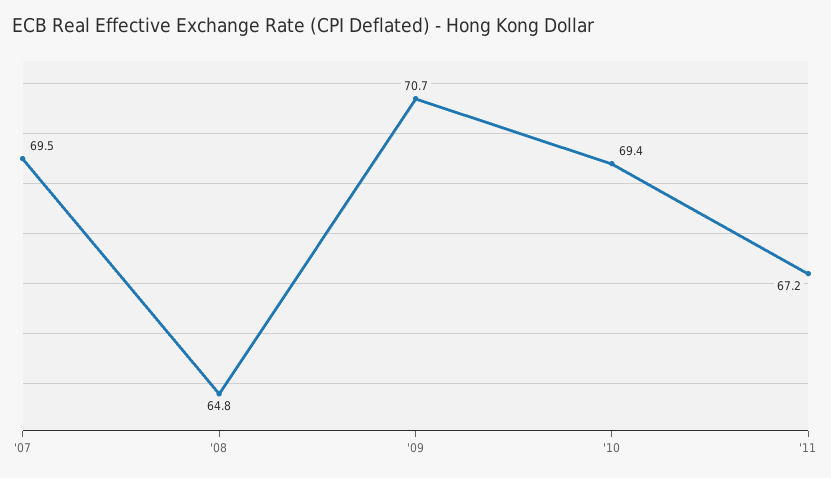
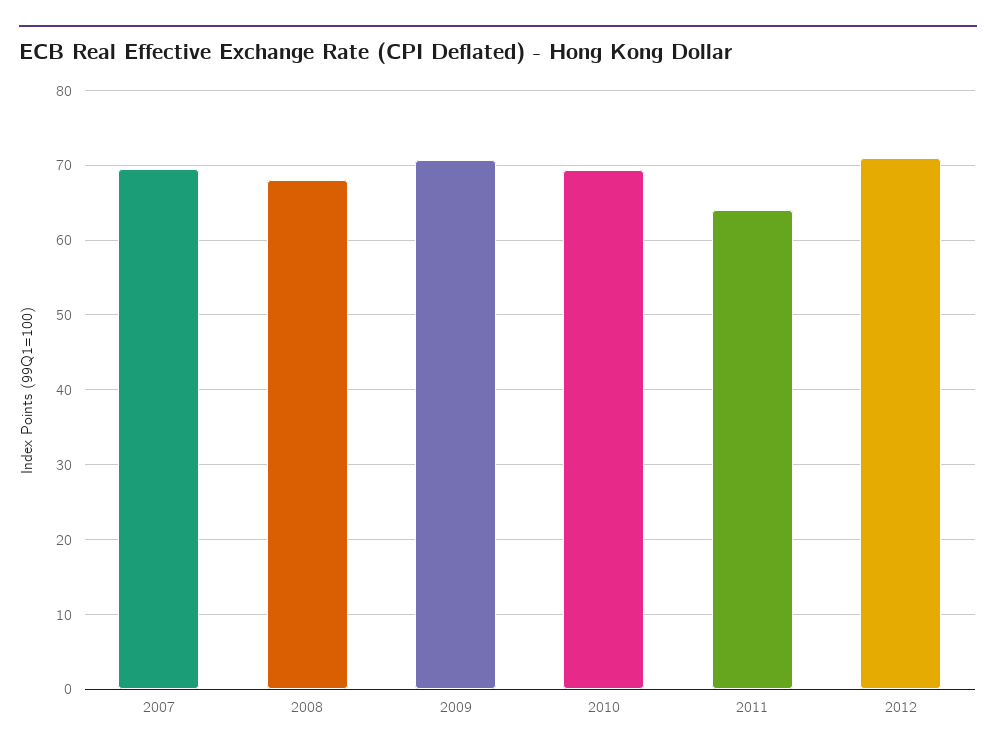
'08: 64.8 -> 68
'11: 67.2 -> 64
2012: none -> 71

